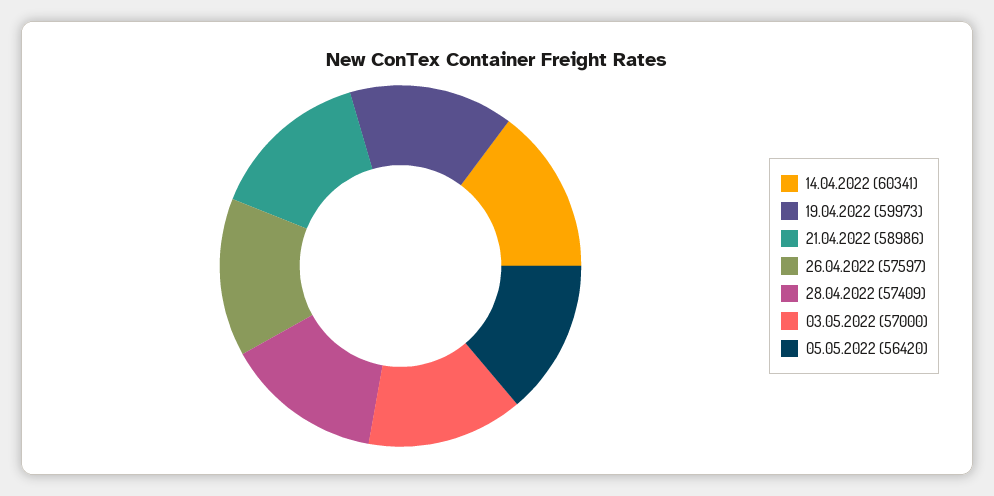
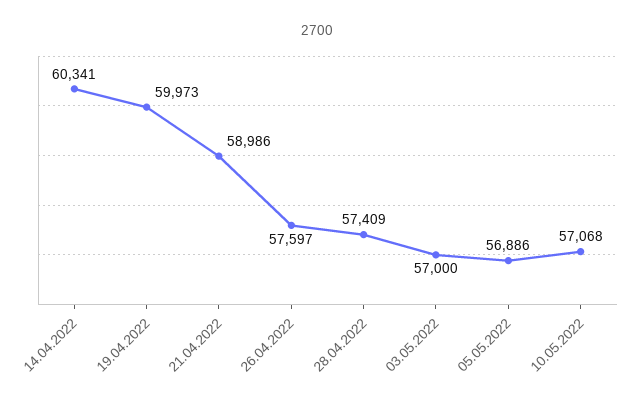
05.05.2022: 56420 -> 56886
10.05.2022: none -> 57068

